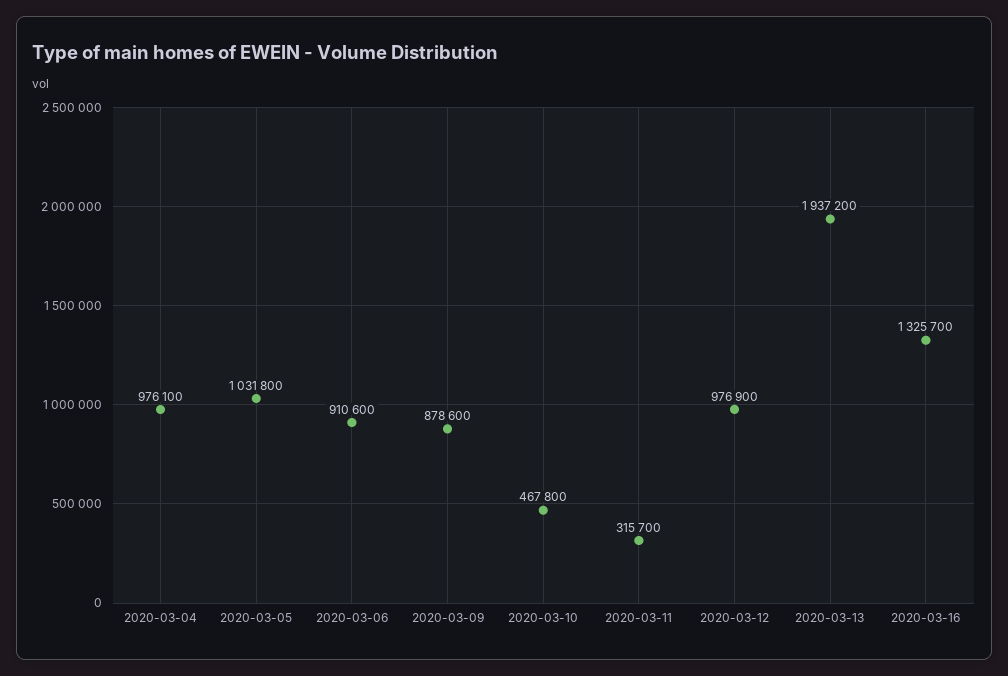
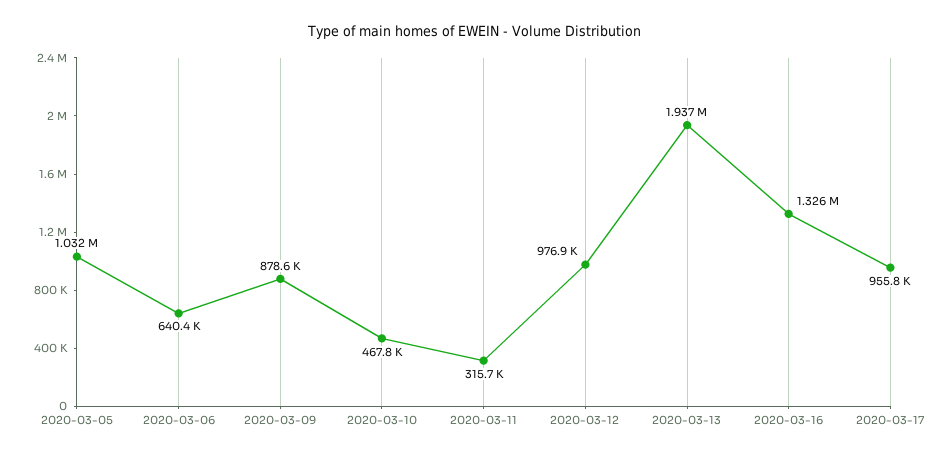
2020-03-04: 976100 -> none
2020-03-06: 910600 -> 640400
2020-03-17: none -> 955800

